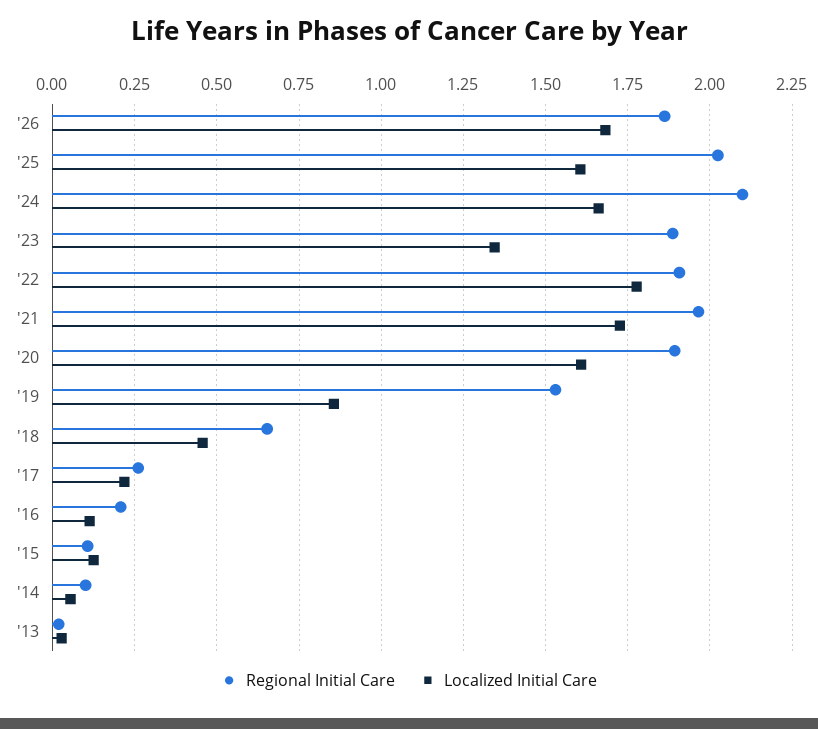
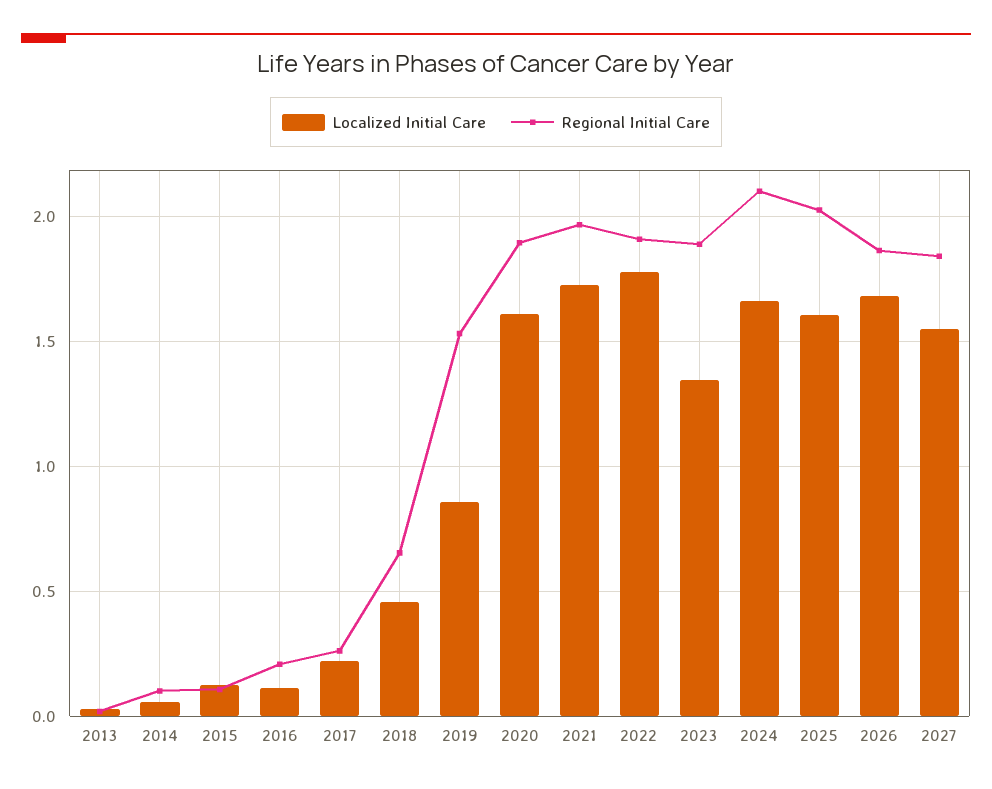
Localized Initial Care, 2027: none -> 1.55
Regional Initial Care, 2027: none -> 1.85

